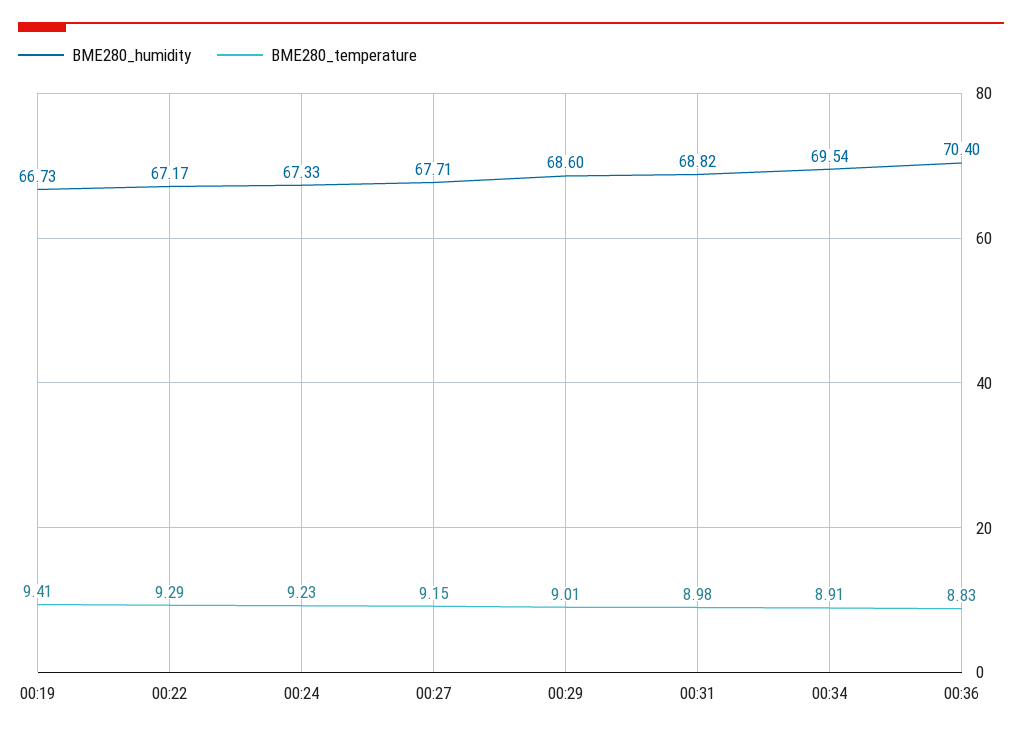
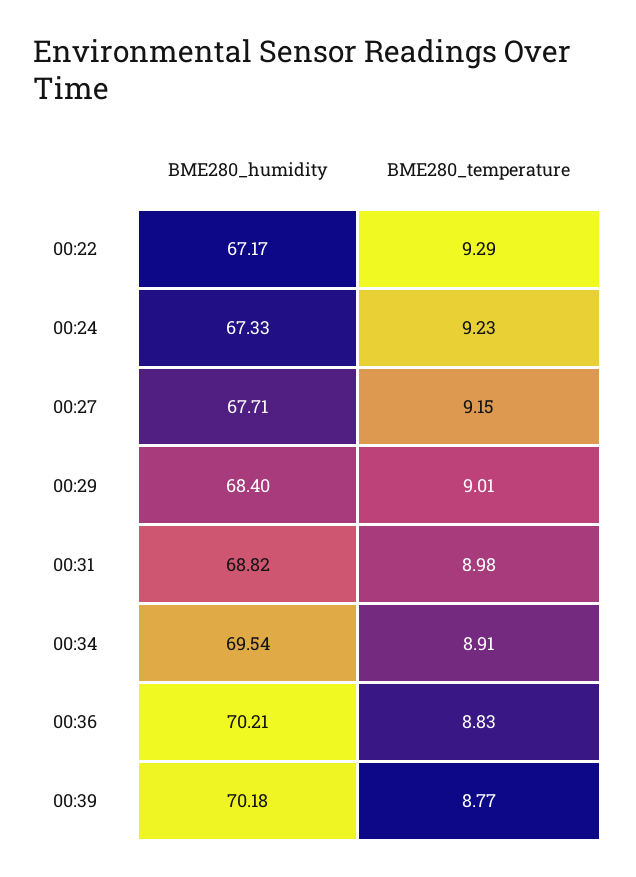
BME280_humidity, 00:19: 66.73 -> none
BME280_temperature, 00:19: 9.41 -> none
BME280_humidity, 00:29: 68.6 -> 68.4
BME280_humidity, 00:36: 70.4 -> 70.21
BME280_humidity, 00:39: none -> 70.18
BME280_temperature, 00:39: none -> 8.77

